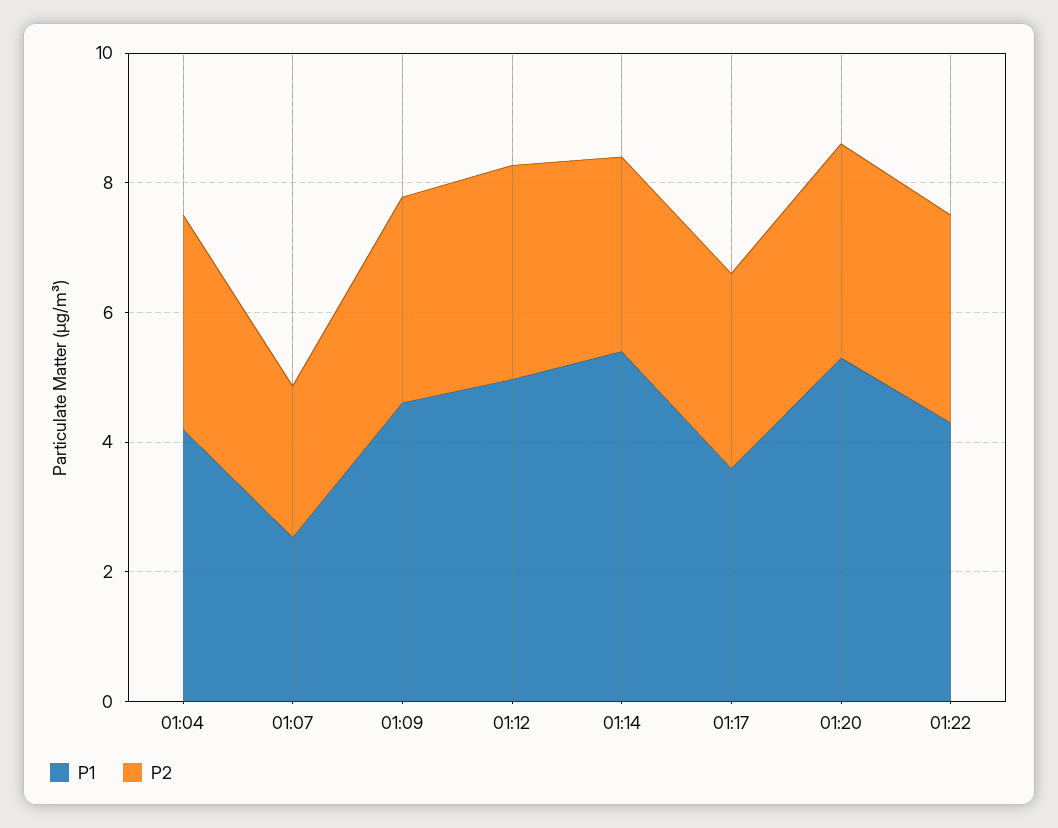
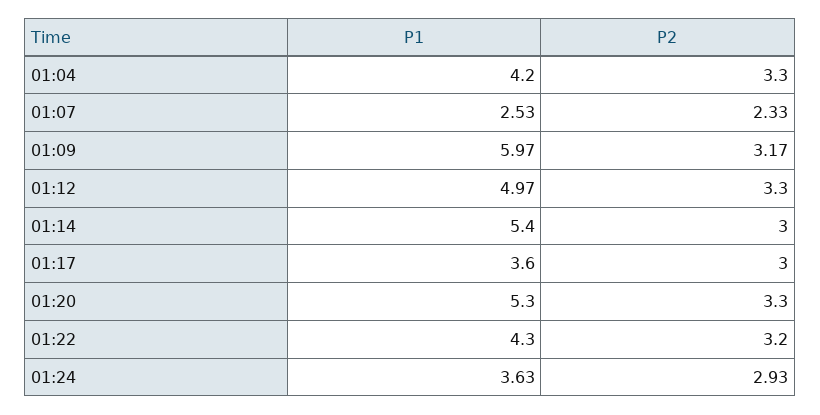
P1, 01:09: 4.5 -> 5.97
P1, 01:24: none -> 3.63
P2, 01:24: none -> 2.93

